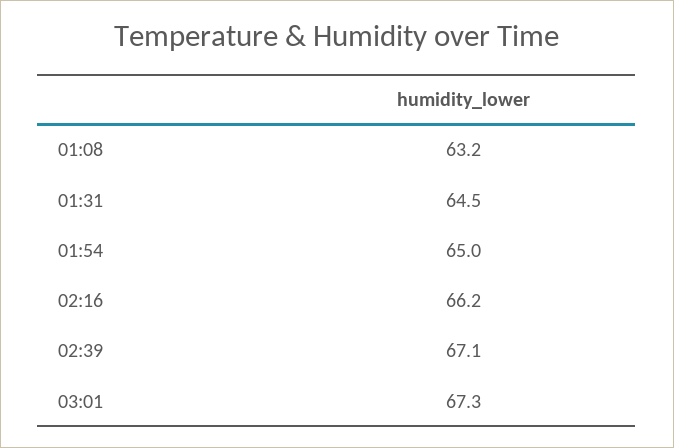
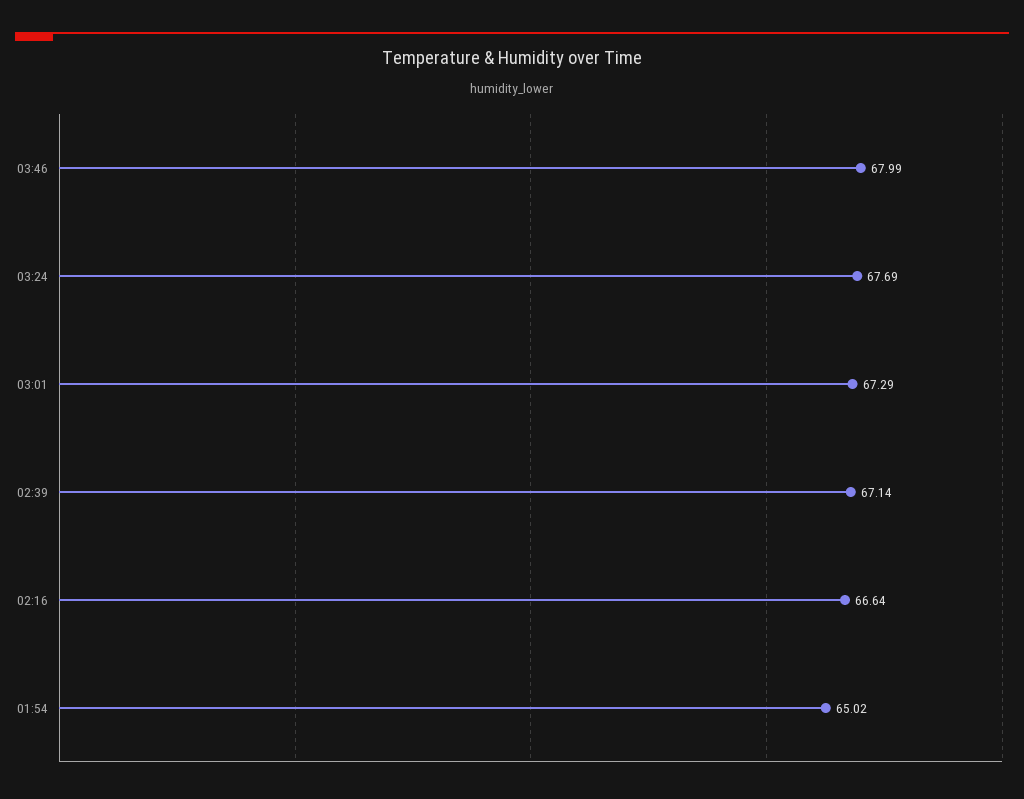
01:08: 63.2 -> none
01:31: 64.5 -> none
02:16: 66.2 -> 66.64
03:46: none -> 67.99
03:24: none -> 67.69

